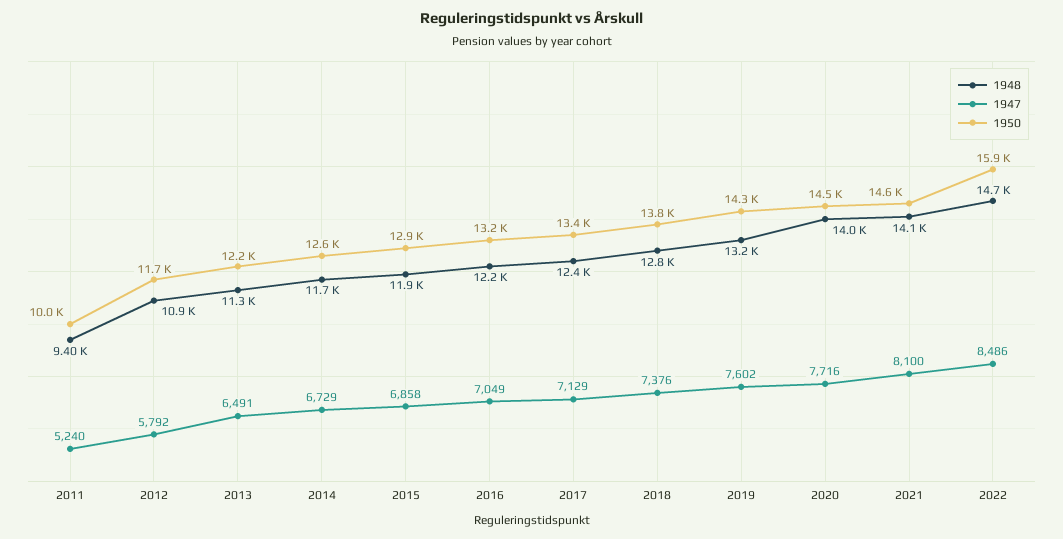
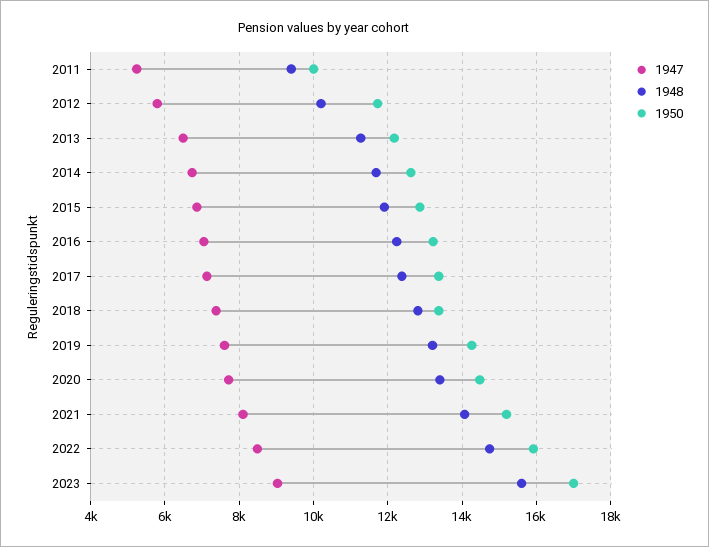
1948, 2012: 10900 -> 10200
1950, 2018: 13800 -> 13400
1948, 2020: 14000 -> 13400
1950, 2021: 14600 -> 15200
1947, 2023: none -> 9000
1948, 2023: none -> 15600
1950, 2023: none -> 17000

